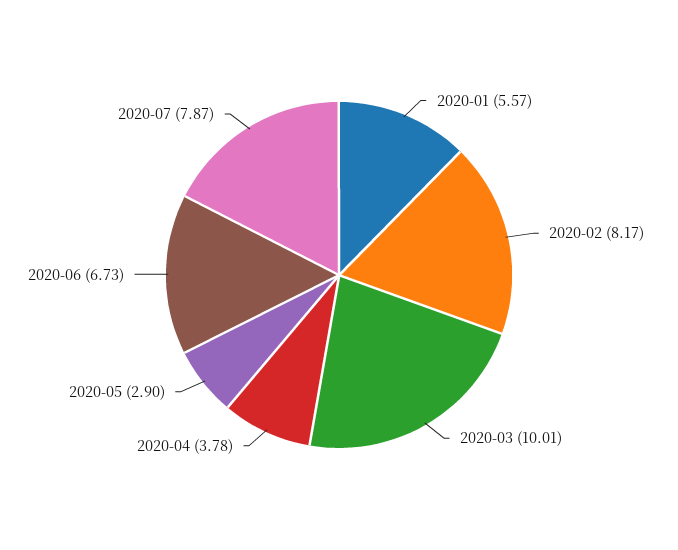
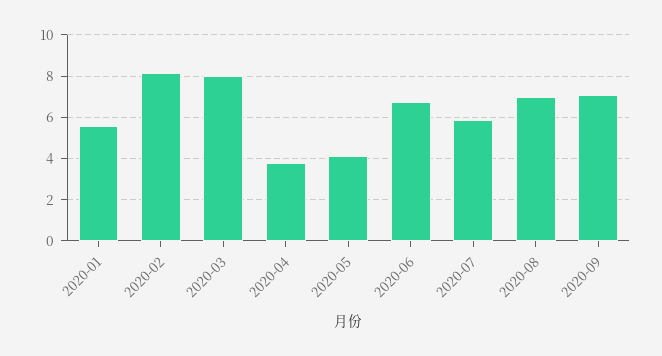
2020-03: 10.01 -> 8
2020-05: 2.9 -> 4
2020-07: 7.87 -> 6
2020-08: none -> 7
2020-09: none -> 7

